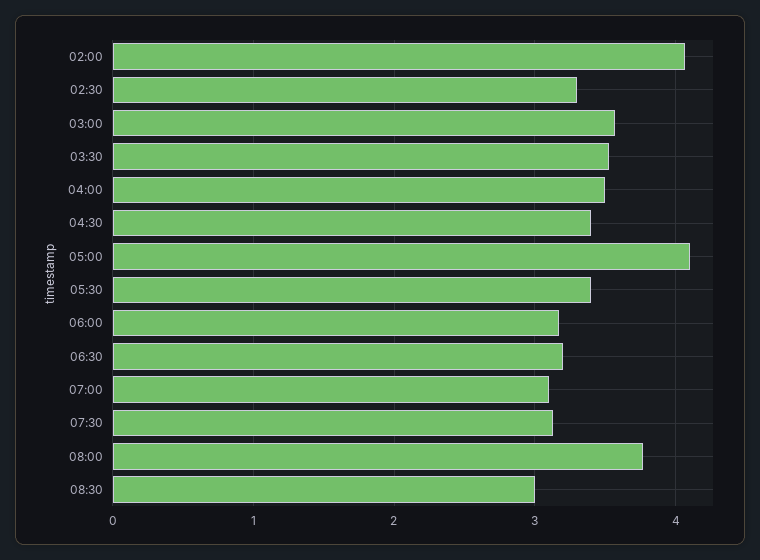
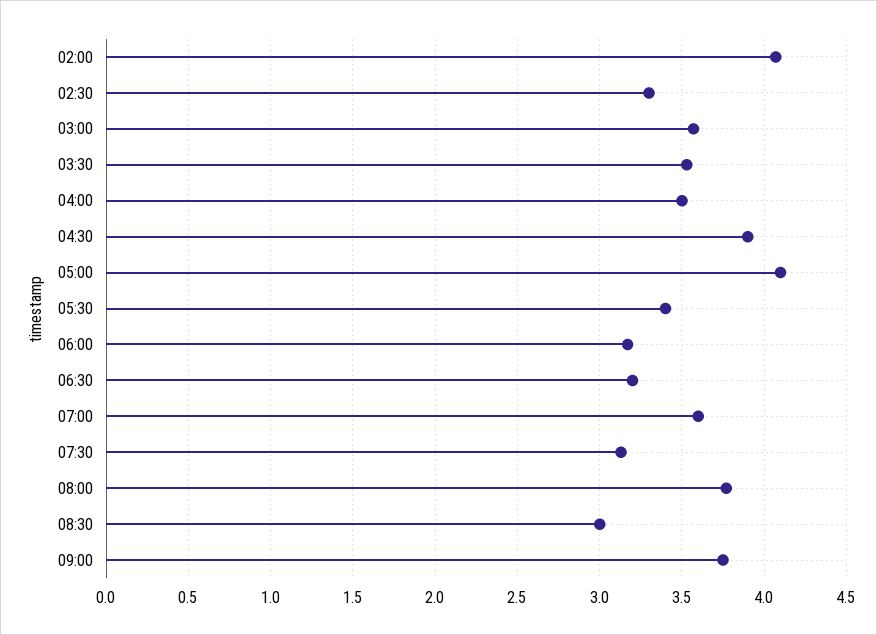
04:30: 3.4 -> 3.9
07:00: 3.1 -> 3.6
09:00: none -> 3.75

